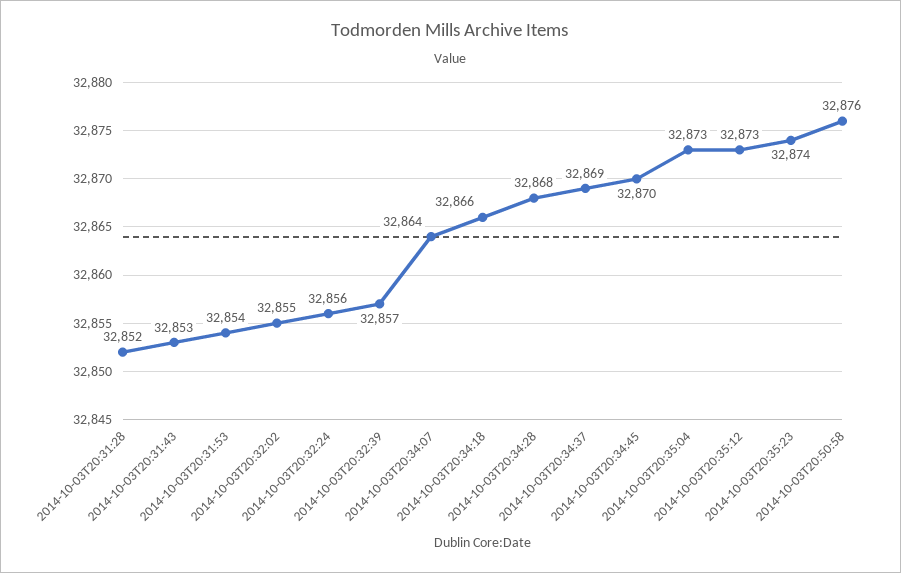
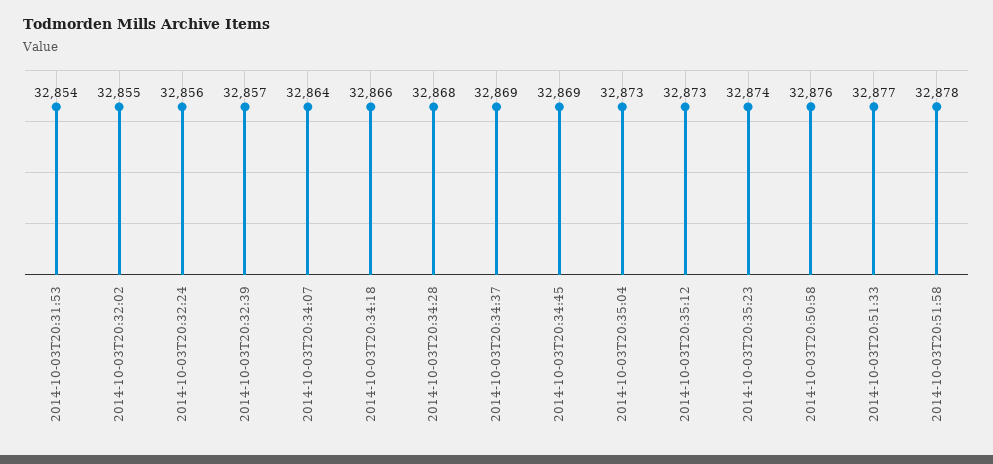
2014-10-03T20:31:28: 32852 -> none
2014-10-03T20:31:43: 32853 -> none
2014-10-03T20:34:45: 32870 -> 32869
2014-10-03T20:51:33: none -> 32877
2014-10-03T20:51:58: none -> 32878

